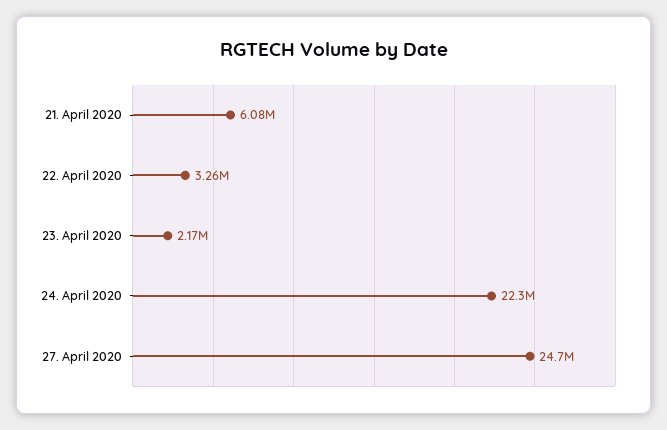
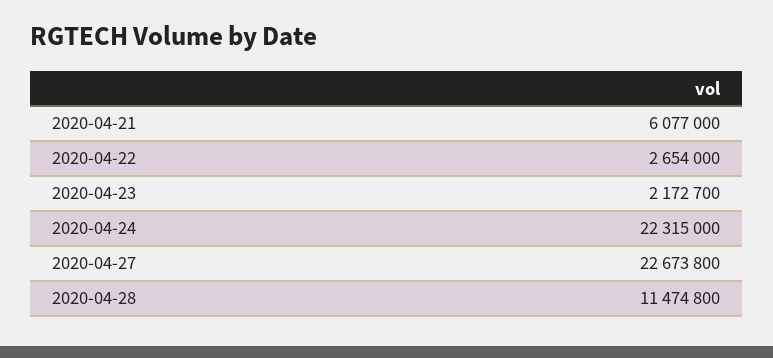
22. April 2020: 3260000 -> 2654000
27. April 2020: 24700000 -> 22673800
2020-04-28: none -> 11474800

